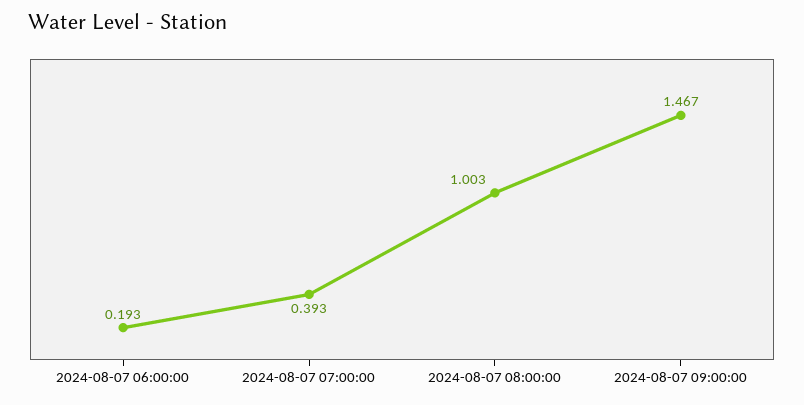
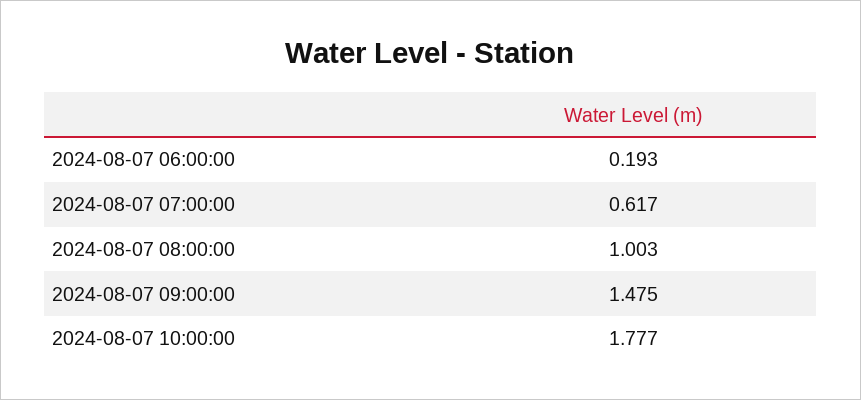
2024-08-07 07:00:00: 0.393 -> 0.617
2024-08-07 09:00:00: 1.467 -> 1.475
2024-08-07 10:00:00: none -> 1.777

